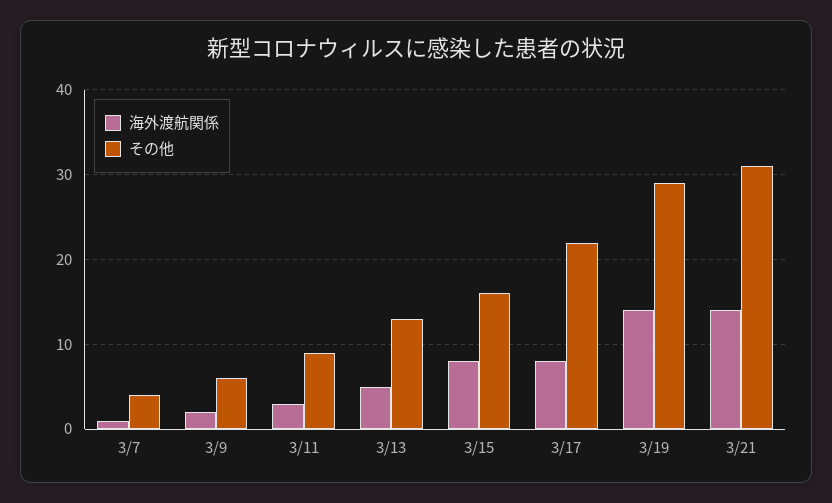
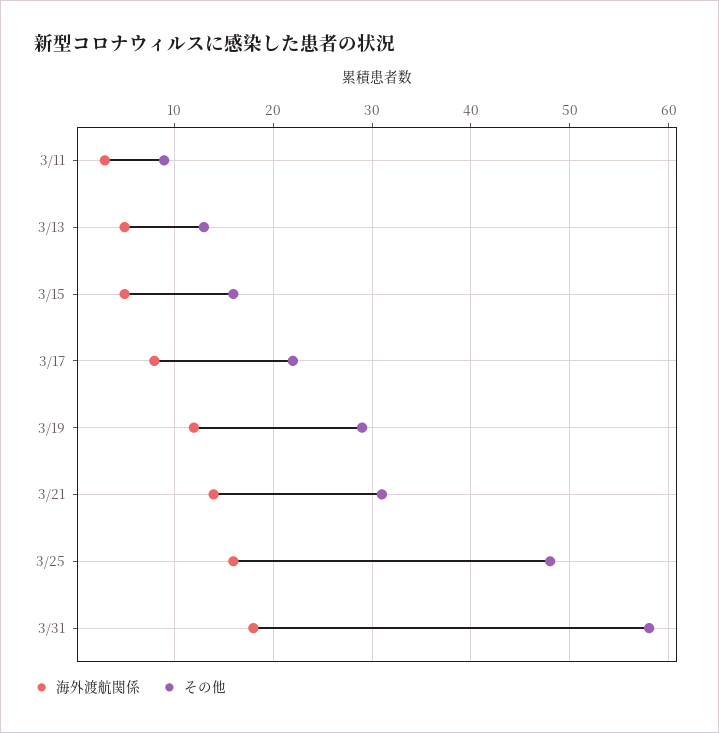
海外渡航関係, 3/7: 1 -> none
その他, 3/7: 4 -> none
海外渡航関係, 3/9: 2 -> none
その他, 3/9: 6 -> none
海外渡航関係, 3/15: 8 -> 5
海外渡航関係, 3/19: 14 -> 12
海外渡航関係, 3/25: none -> 16
その他, 3/25: none -> 48
海外渡航関係, 3/31: none -> 18
その他, 3/31: none -> 58

